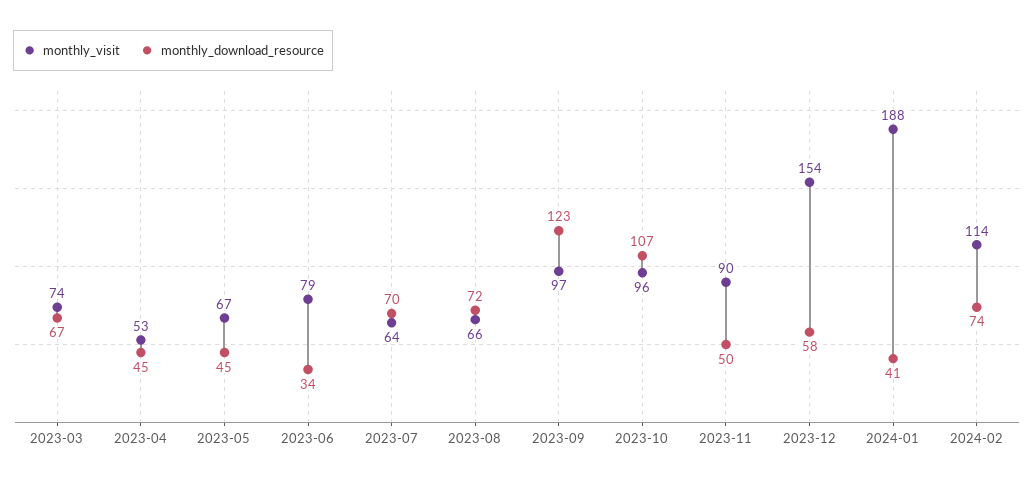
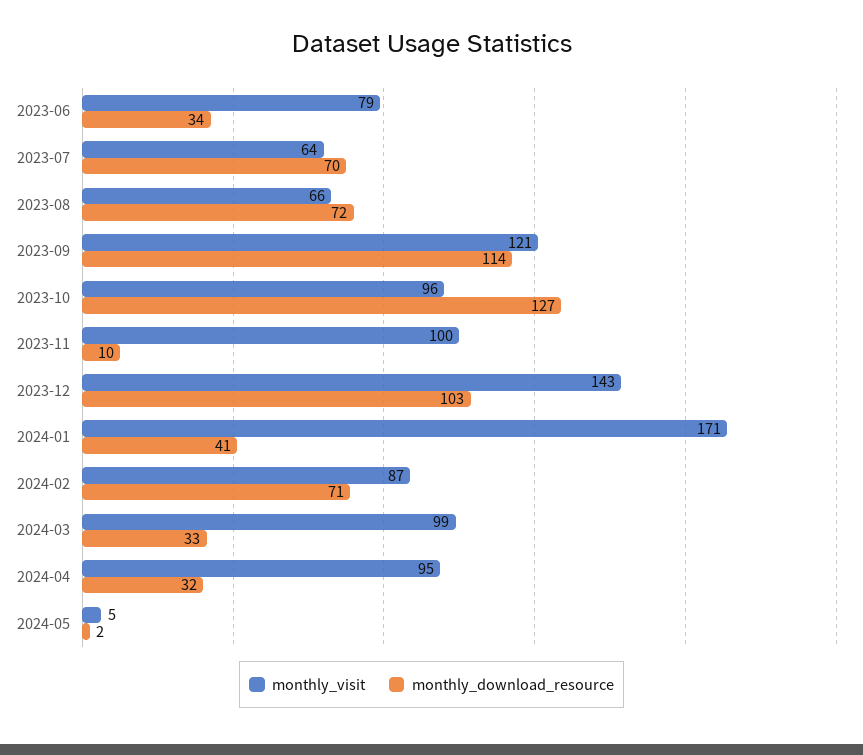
monthly_visit, 2023-03: 74 -> none
monthly_download_resource, 2023-03: 67 -> none
monthly_visit, 2023-04: 53 -> none
monthly_download_resource, 2023-04: 45 -> none
monthly_visit, 2023-05: 67 -> none
monthly_download_resource, 2023-05: 45 -> none
monthly_visit, 2023-09: 97 -> 121
monthly_download_resource, 2023-09: 123 -> 114
monthly_download_resource, 2023-10: 107 -> 127
monthly_visit, 2023-11: 90 -> 100
monthly_download_resource, 2023-11: 50 -> 10
monthly_visit, 2023-12: 154 -> 143
monthly_download_resource, 2023-12: 58 -> 103
monthly_visit, 2024-01: 188 -> 171
monthly_visit, 2024-02: 114 -> 87
monthly_download_resource, 2024-02: 74 -> 71
monthly_visit, 2024-03: none -> 99
monthly_download_resource, 2024-03: none -> 33
monthly_visit, 2024-04: none -> 95
monthly_download_resource, 2024-04: none -> 32
monthly_visit, 2024-05: none -> 5
monthly_download_resource, 2024-05: none -> 2

